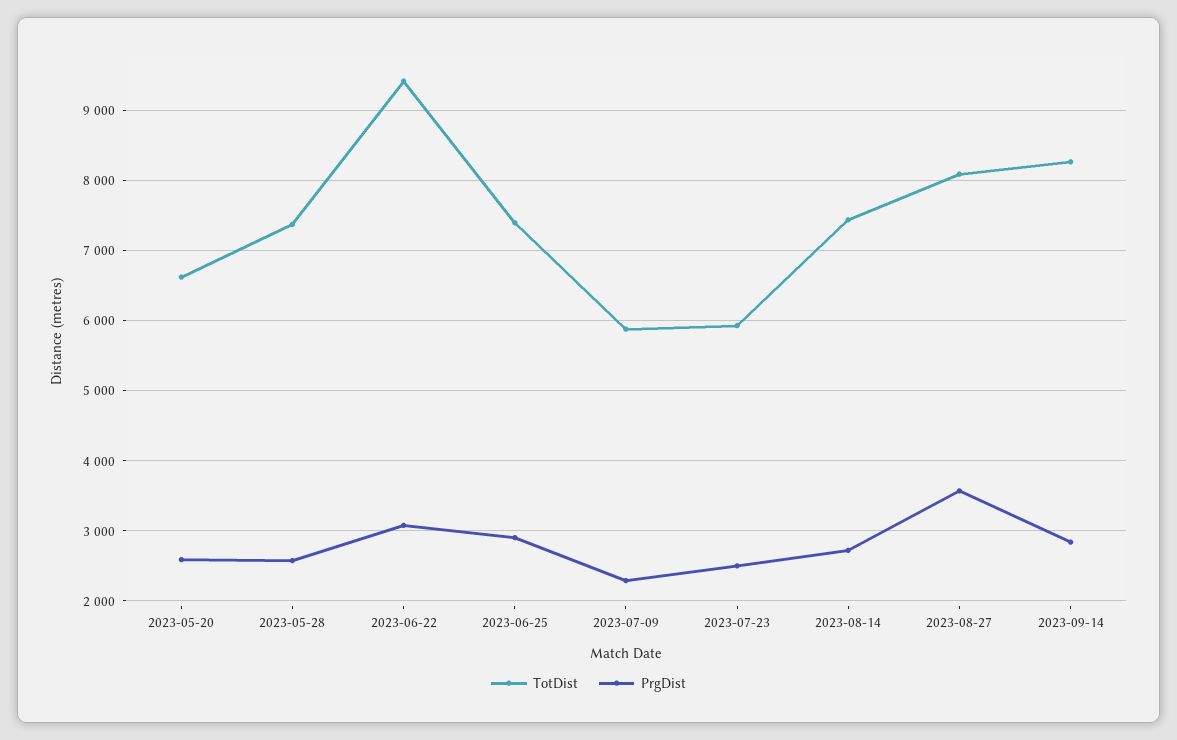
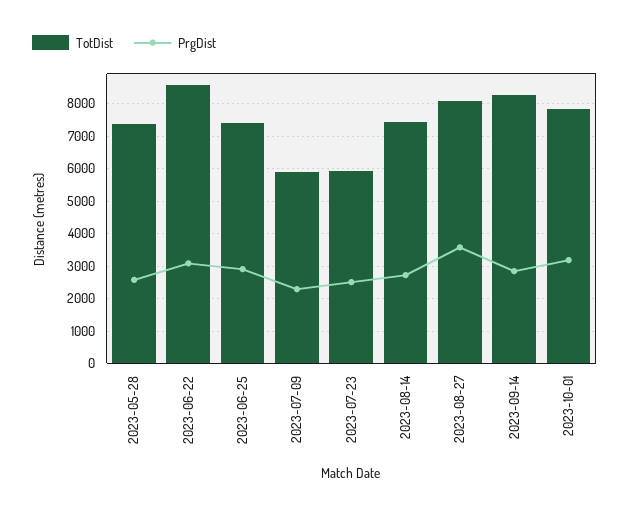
TotDist, 2023-05-20: 6600 -> none
PrgDist, 2023-05-20: 2600 -> none
TotDist, 2023-06-22: 9400 -> 8600
TotDist, 2023-10-01: none -> 7800
PrgDist, 2023-10-01: none -> 3200

